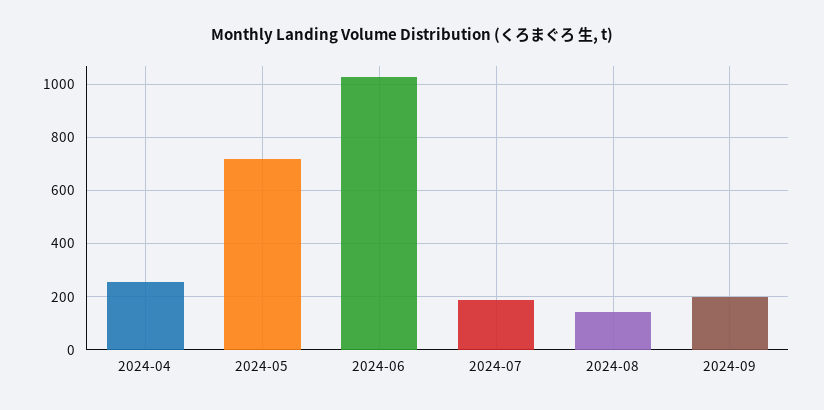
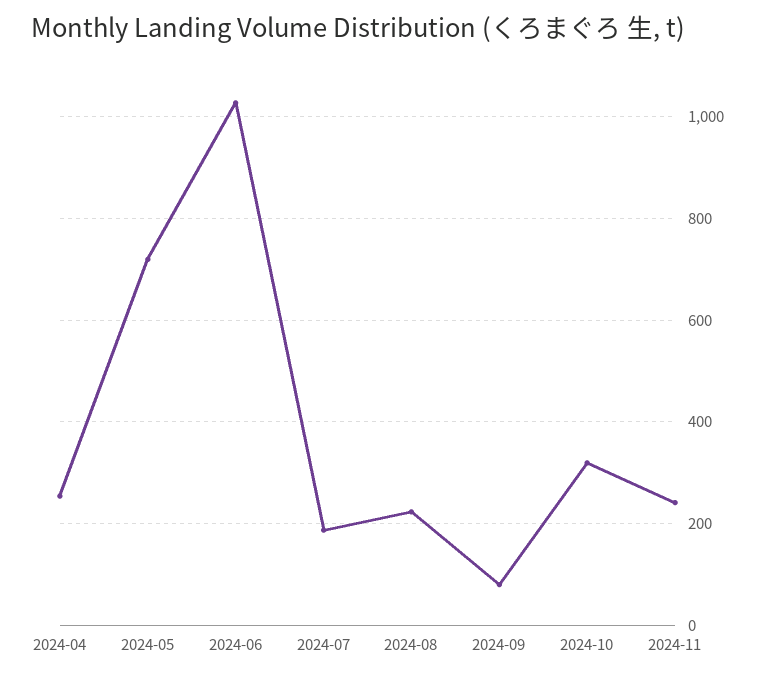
2024-08: 150 -> 220
2024-09: 200 -> 80
2024-10: none -> 320
2024-11: none -> 240

